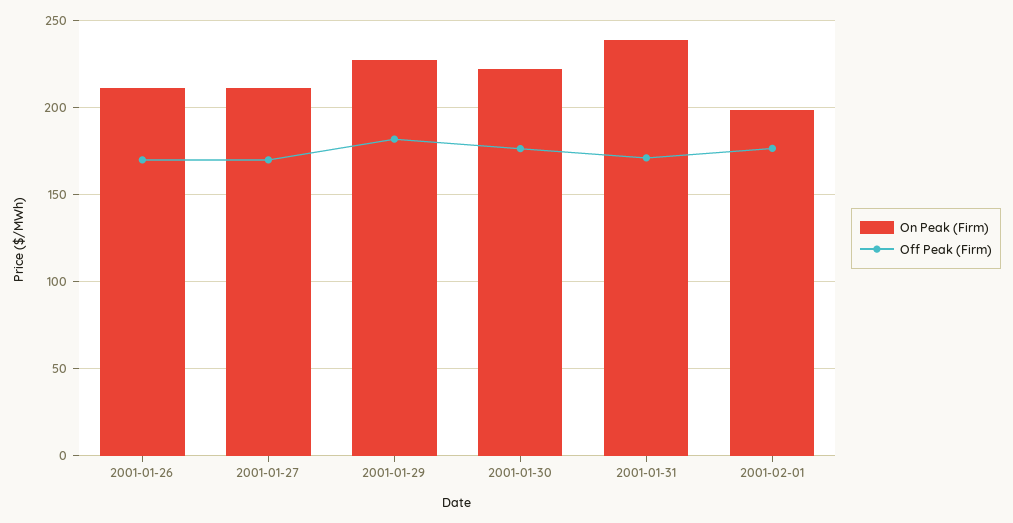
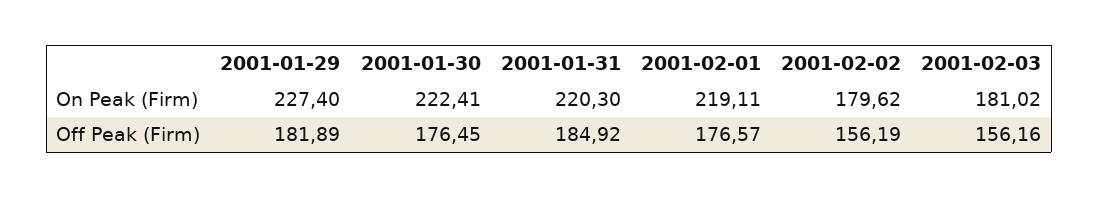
On Peak (Firm), 2001-01-26: 210 -> none
Off Peak (Firm), 2001-01-26: 170 -> none
On Peak (Firm), 2001-01-27: 210 -> none
Off Peak (Firm), 2001-01-27: 170 -> none
On Peak (Firm), 2001-01-31: 240 -> 220.3
Off Peak (Firm), 2001-01-31: 170 -> 184.92
On Peak (Firm), 2001-02-01: 200 -> 219.11
On Peak (Firm), 2001-02-02: none -> 179.62
On Peak (Firm), 2001-02-03: none -> 181.02
Off Peak (Firm), 2001-02-02: none -> 156.19
Off Peak (Firm), 2001-02-03: none -> 156.16

